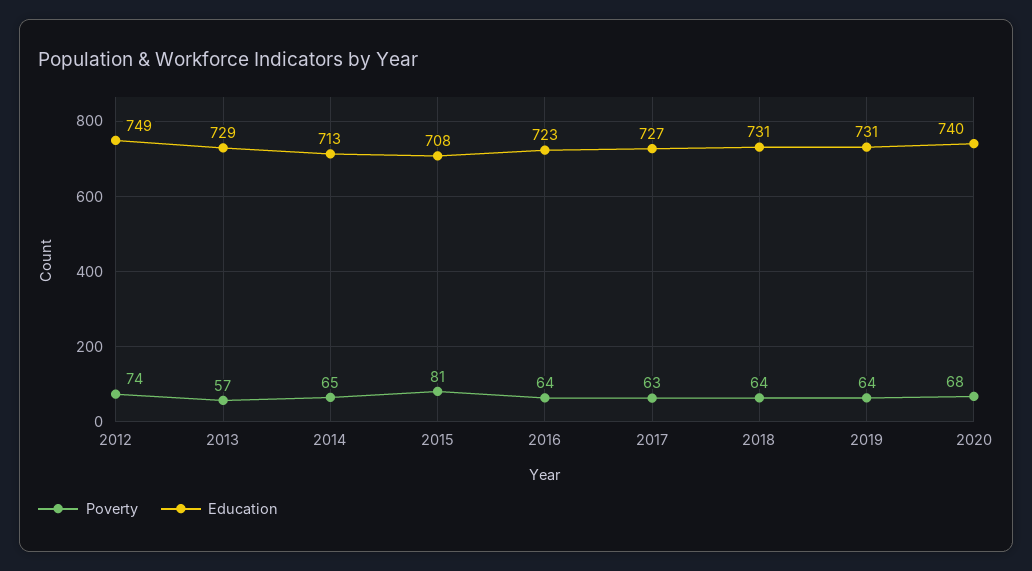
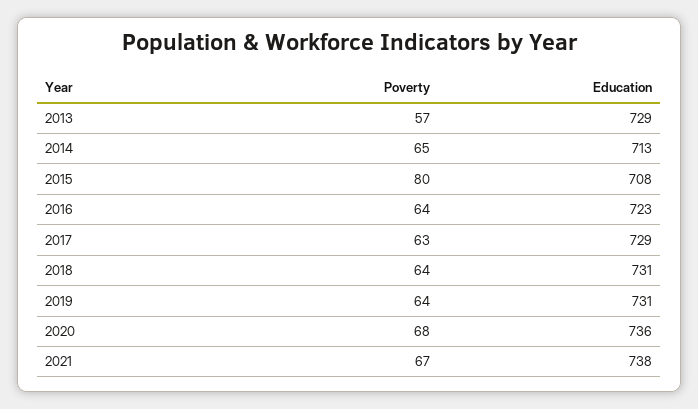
Poverty, 2012: 74 -> none
Education, 2012: 749 -> none
Poverty, 2015: 81 -> 80
Education, 2017: 727 -> 729
Education, 2020: 740 -> 736
Poverty, 2021: none -> 67
Education, 2021: none -> 738

